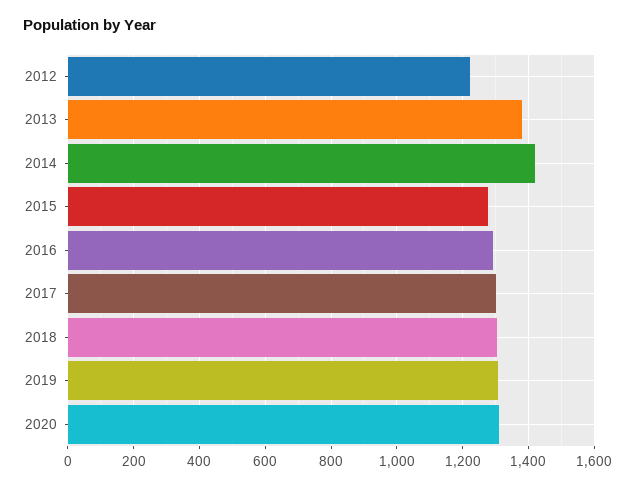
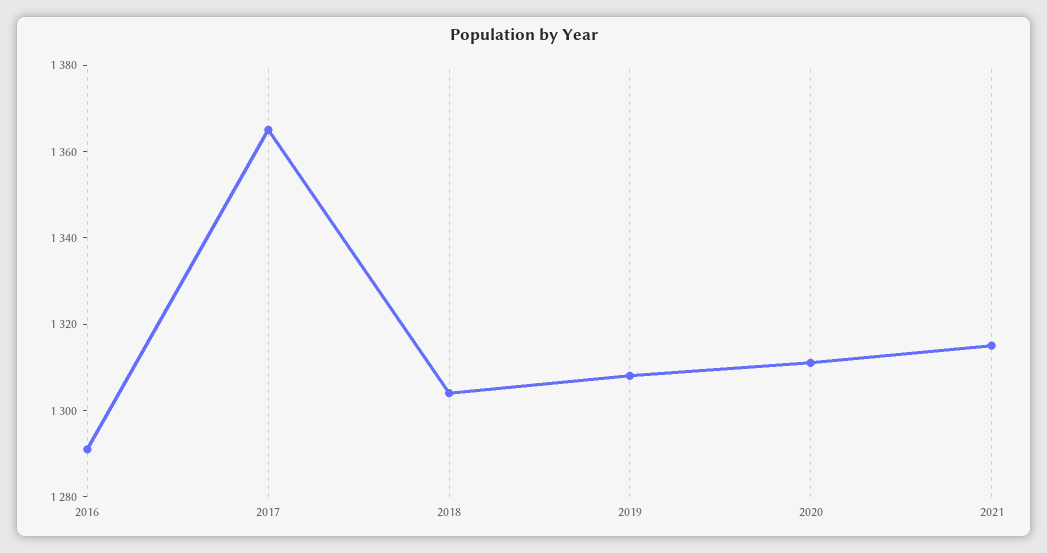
2012: 1220 -> none
2013: 1380 -> none
2014: 1420 -> none
2015: 1280 -> none
2017: 1300 -> 1365
2021: none -> 1315

